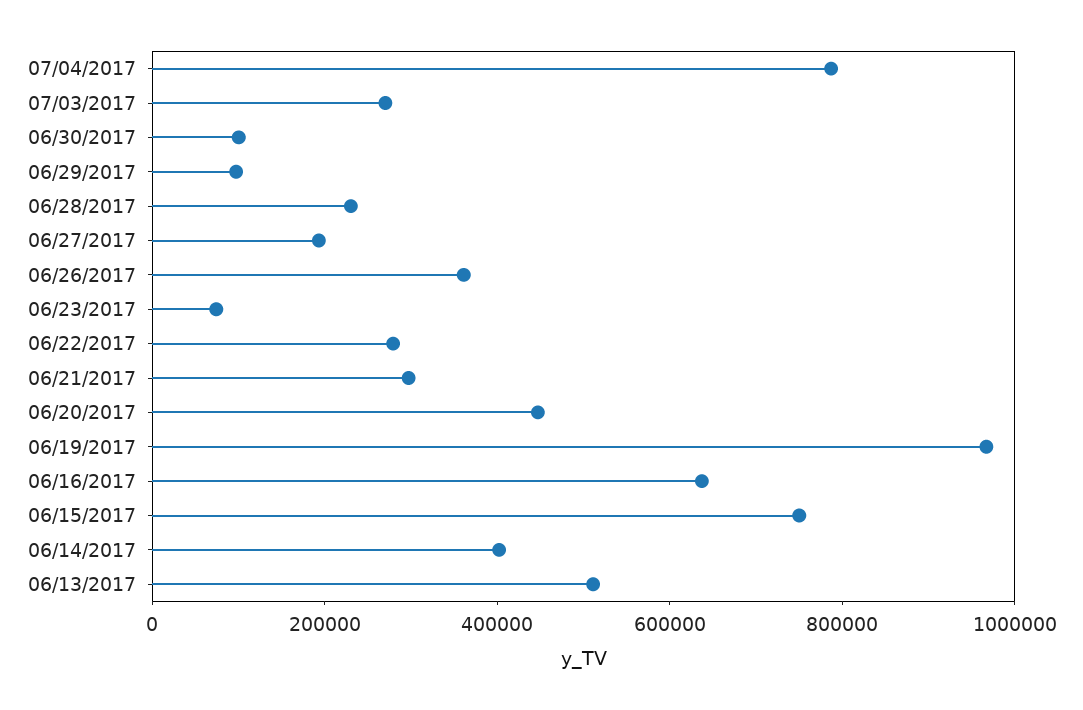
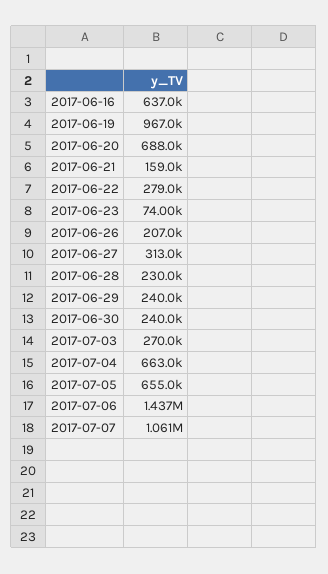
07/04/2017: 800000 -> 663000
06/30/2017: 100000 -> 240000
06/29/2017: 100000 -> 240000
06/27/2017: 200000 -> 313000
06/26/2017: 350000 -> 207000
06/21/2017: 300000 -> 159000
06/20/2017: 450000 -> 688000
06/15/2017: 750000 -> none
06/14/2017: 400000 -> none
06/13/2017: 500000 -> none
2017-07-05: none -> 655000
2017-07-06: none -> 1437000
2017-07-07: none -> 1061000

